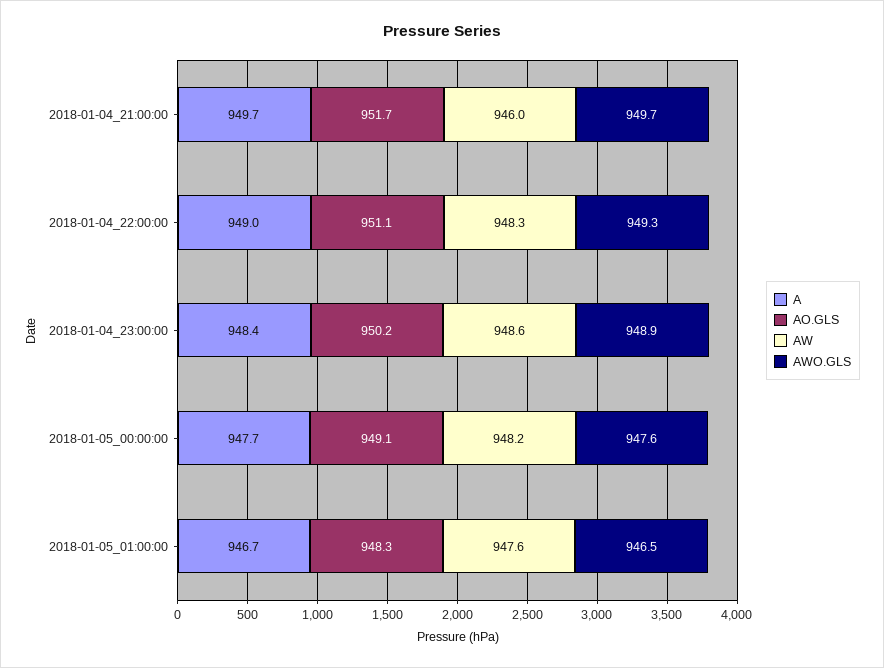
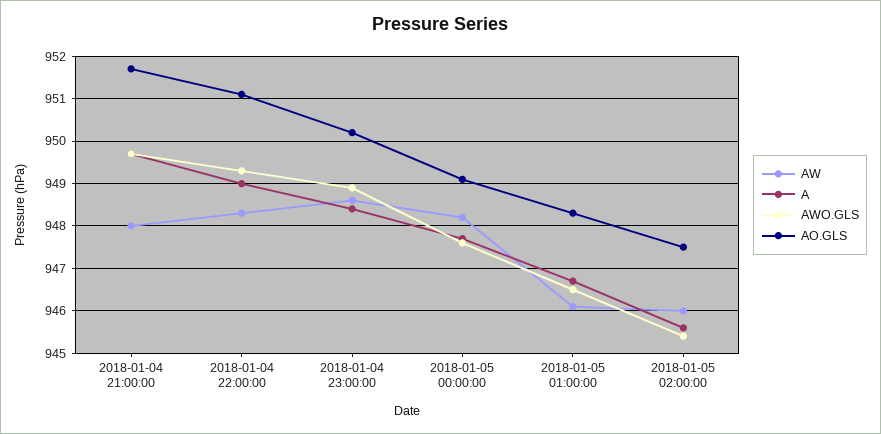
AW, 2018-01-04_21:00:00: 946 -> 948
AW, 2018-01-05_01:00:00: 947.6 -> 946
AW, 2018-01-05 02:00:00: none -> 946
A, 2018-01-05 02:00:00: none -> 945.5
AWO.GLS, 2018-01-05 02:00:00: none -> 945.5
AO.GLS, 2018-01-05 02:00:00: none -> 947.5

